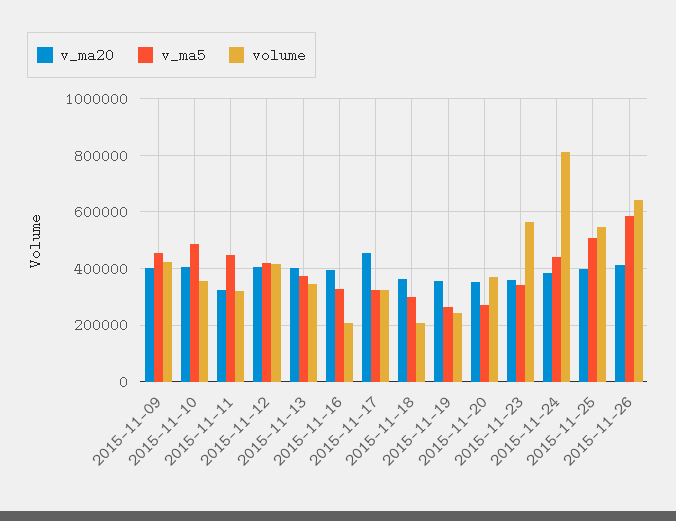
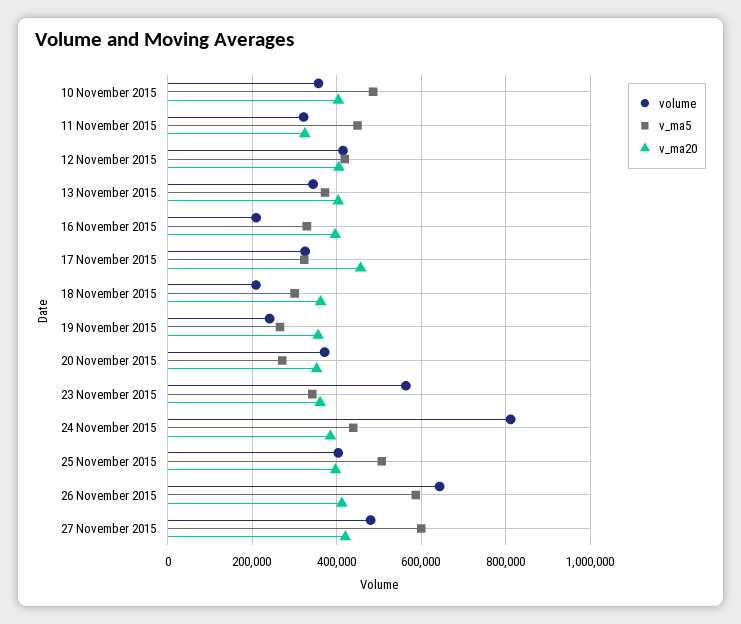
v_ma20, 2015-11-09: 400000 -> none
v_ma5, 2015-11-09: 450000 -> none
volume, 2015-11-09: 425000 -> none
volume, 2015-11-25: 550000 -> 400000
volume, 27 November 2015: none -> 480000
v_ma5, 27 November 2015: none -> 600000
v_ma20, 27 November 2015: none -> 420000

